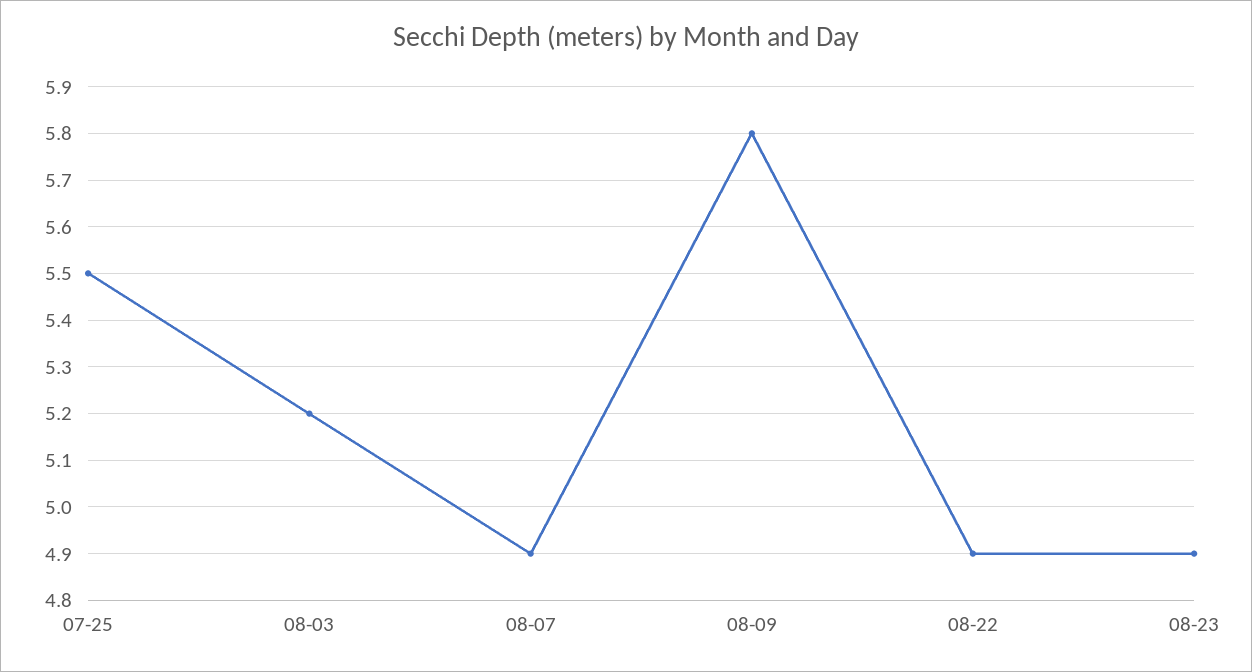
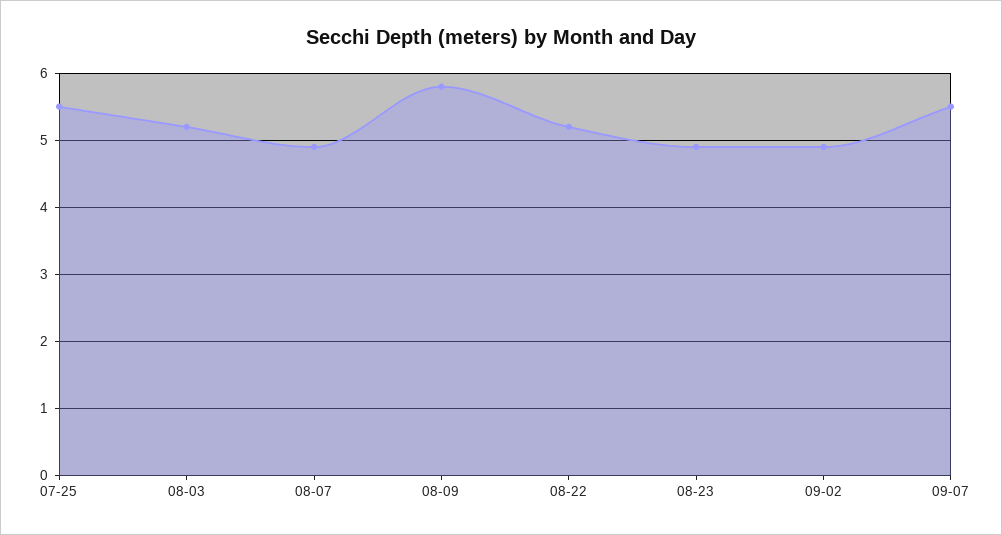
08-22: 4.9 -> 5.2
09-02: none -> 4.9
09-07: none -> 5.5

